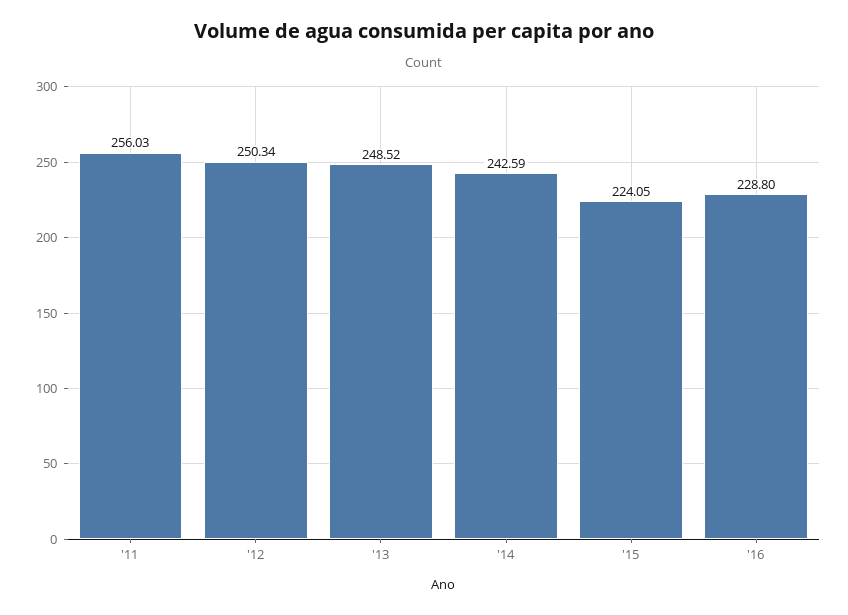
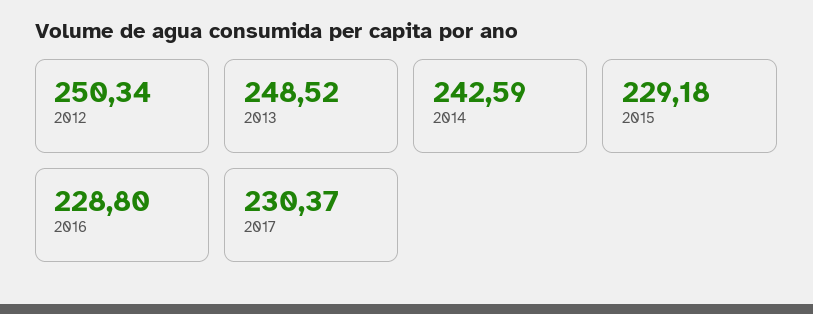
'11: 256.03 -> none
'15: 224.05 -> 229.18
2017: none -> 230.37

